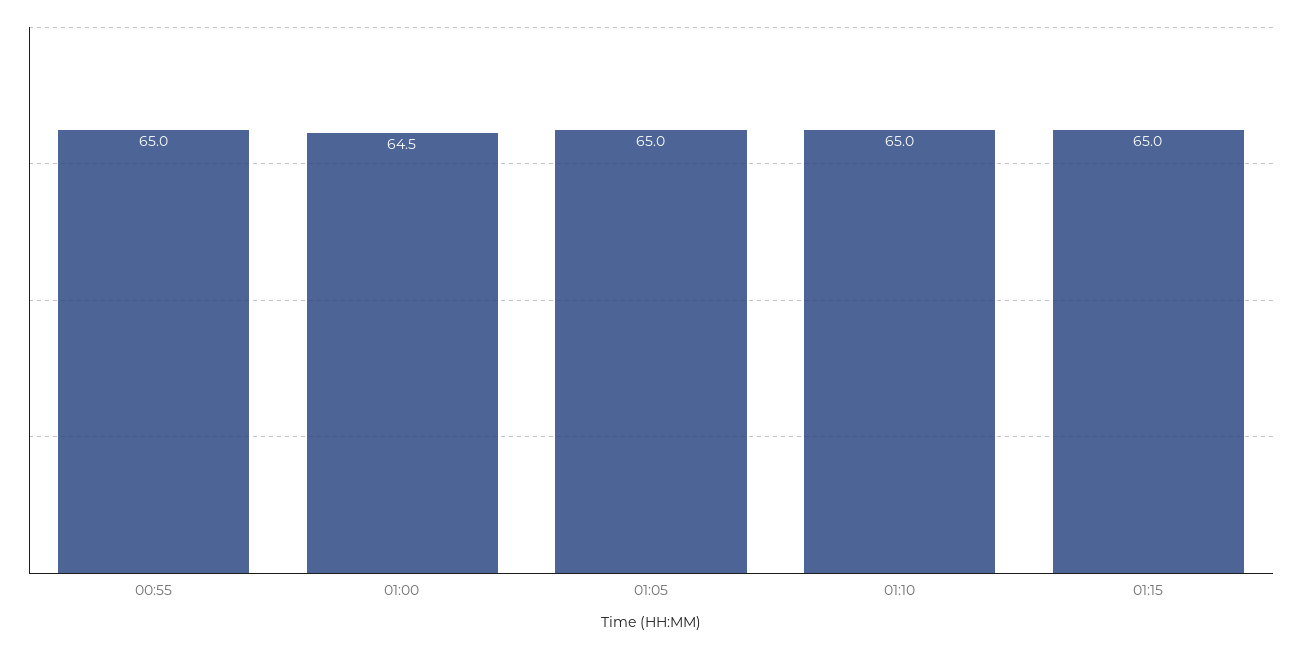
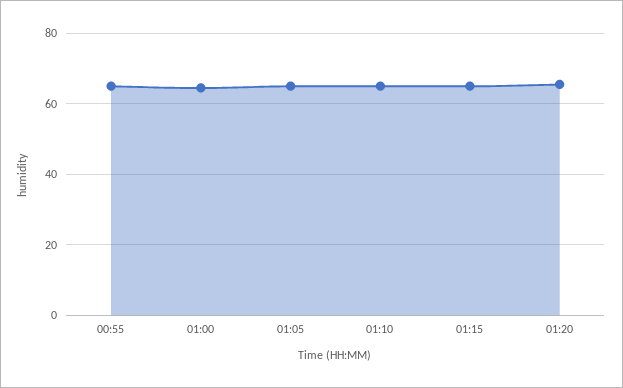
01:20: none -> 66

